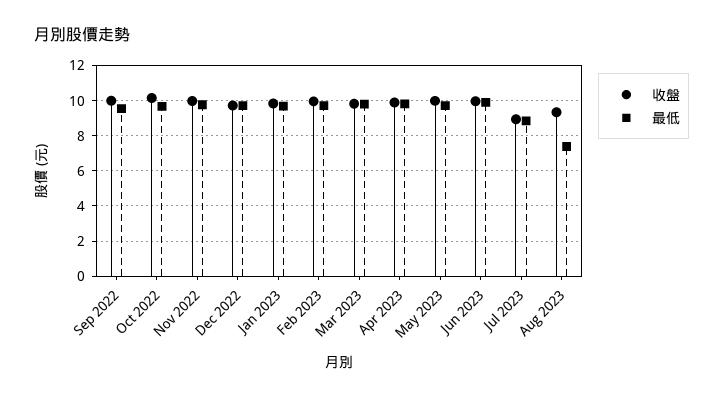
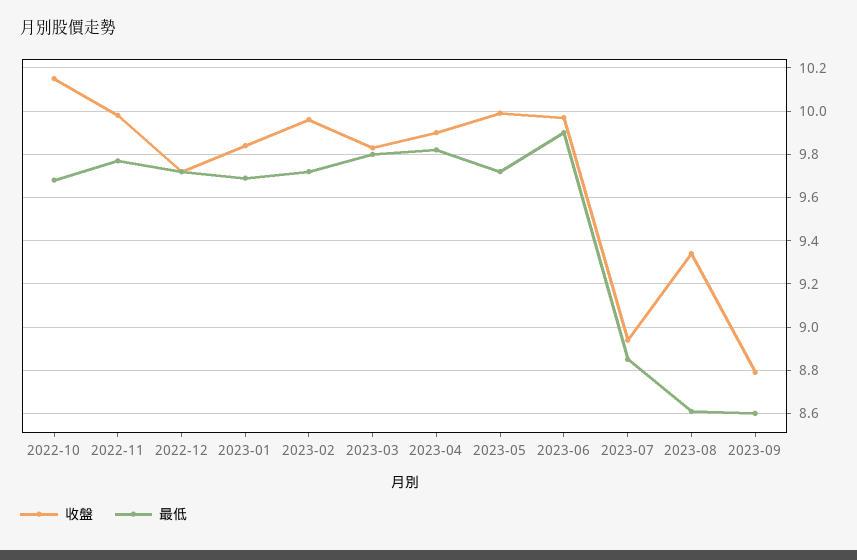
收盤, Sep 2022: 10 -> none
最低, Sep 2022: 9.5 -> none
最低, Aug 2023: 7.5 -> 8.6
收盤, 2023-09: none -> 8.8
最低, 2023-09: none -> 8.6

